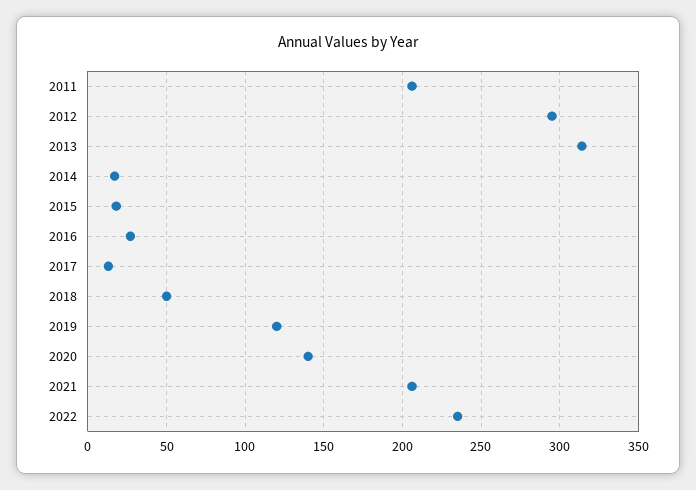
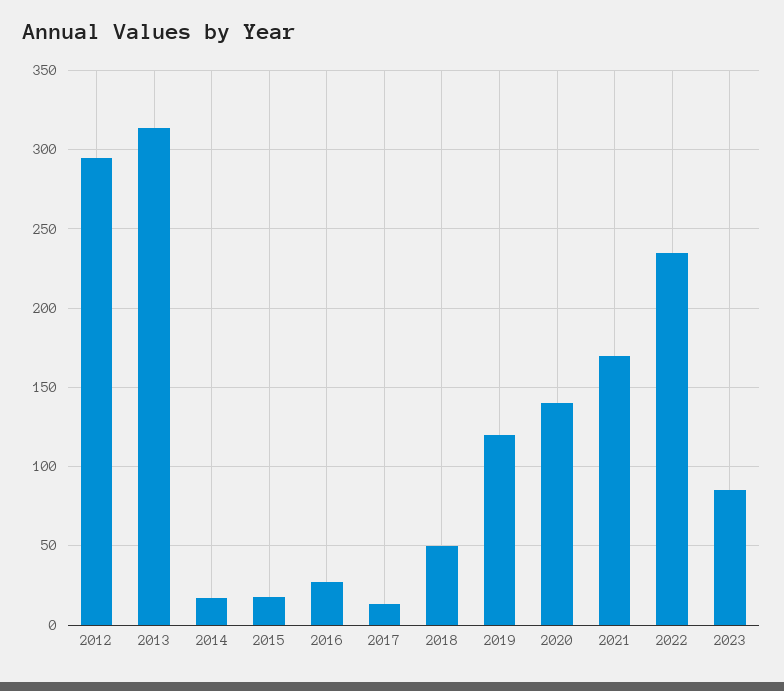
2011: 205 -> none
2021: 205 -> 170
2023: none -> 85

